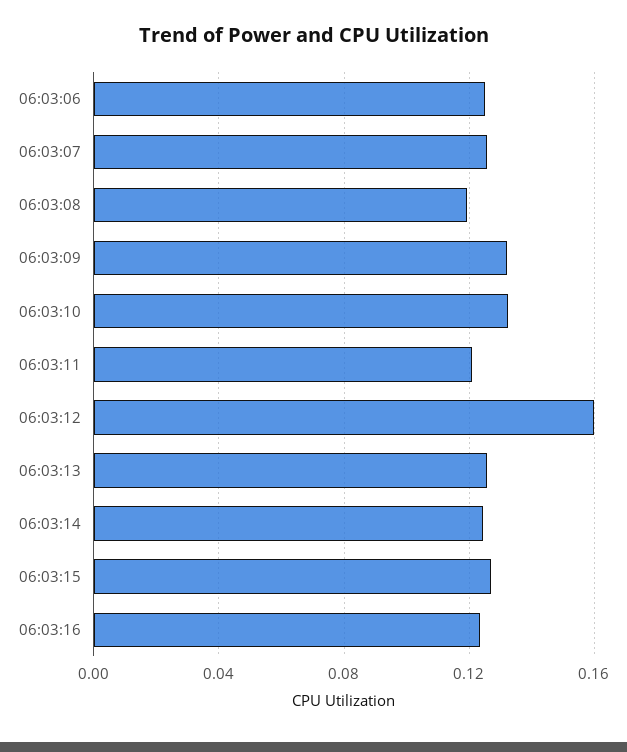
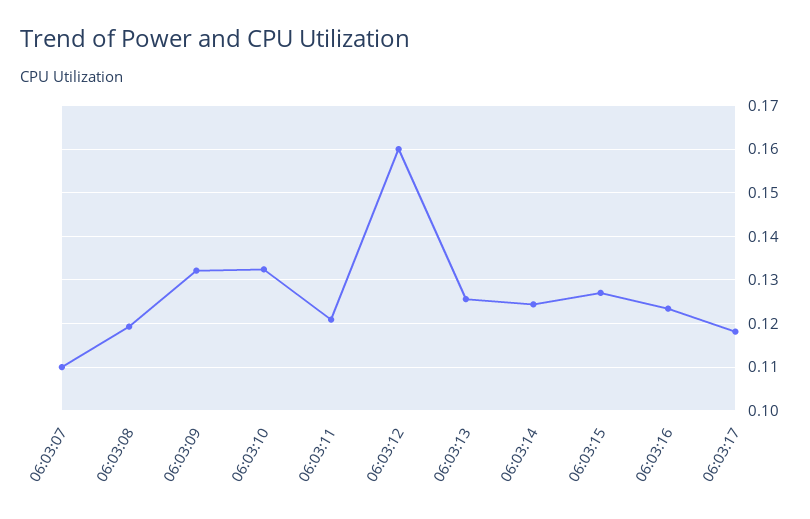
06:03:06: 0.125 -> none
06:03:07: 0.125 -> 0.11
06:03:17: none -> 0.118

